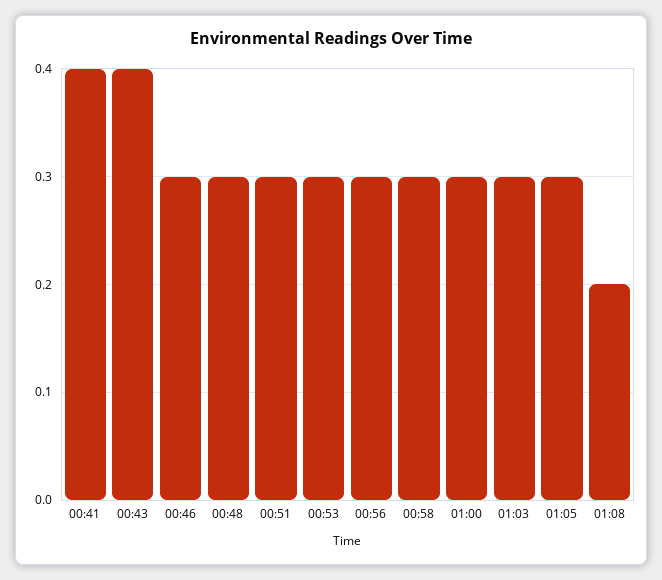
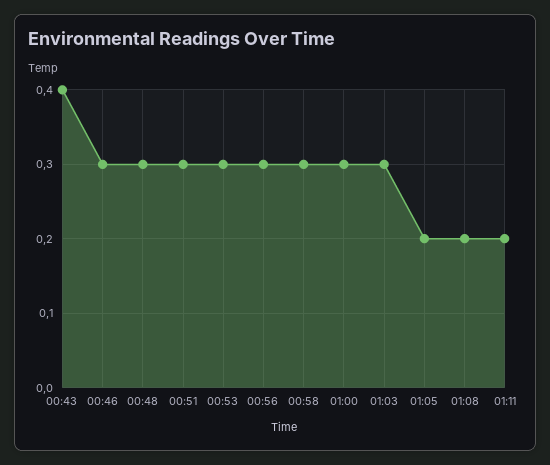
00:41: 0.4 -> none
01:05: 0.3 -> 0.2
01:11: none -> 0.2

